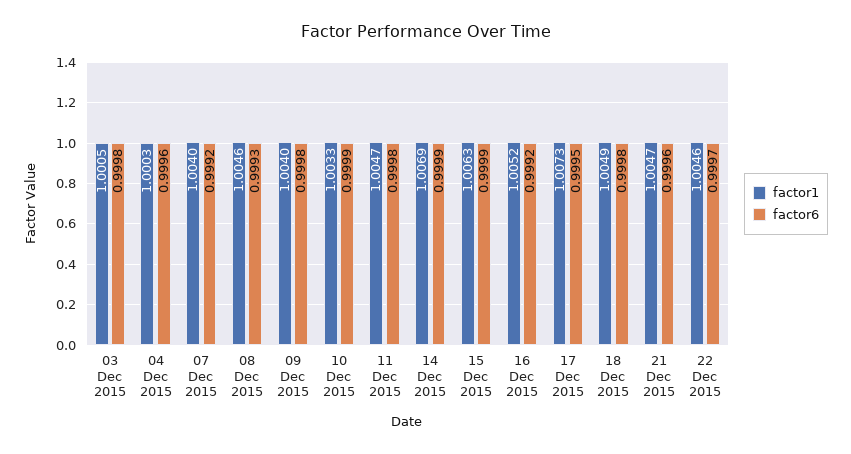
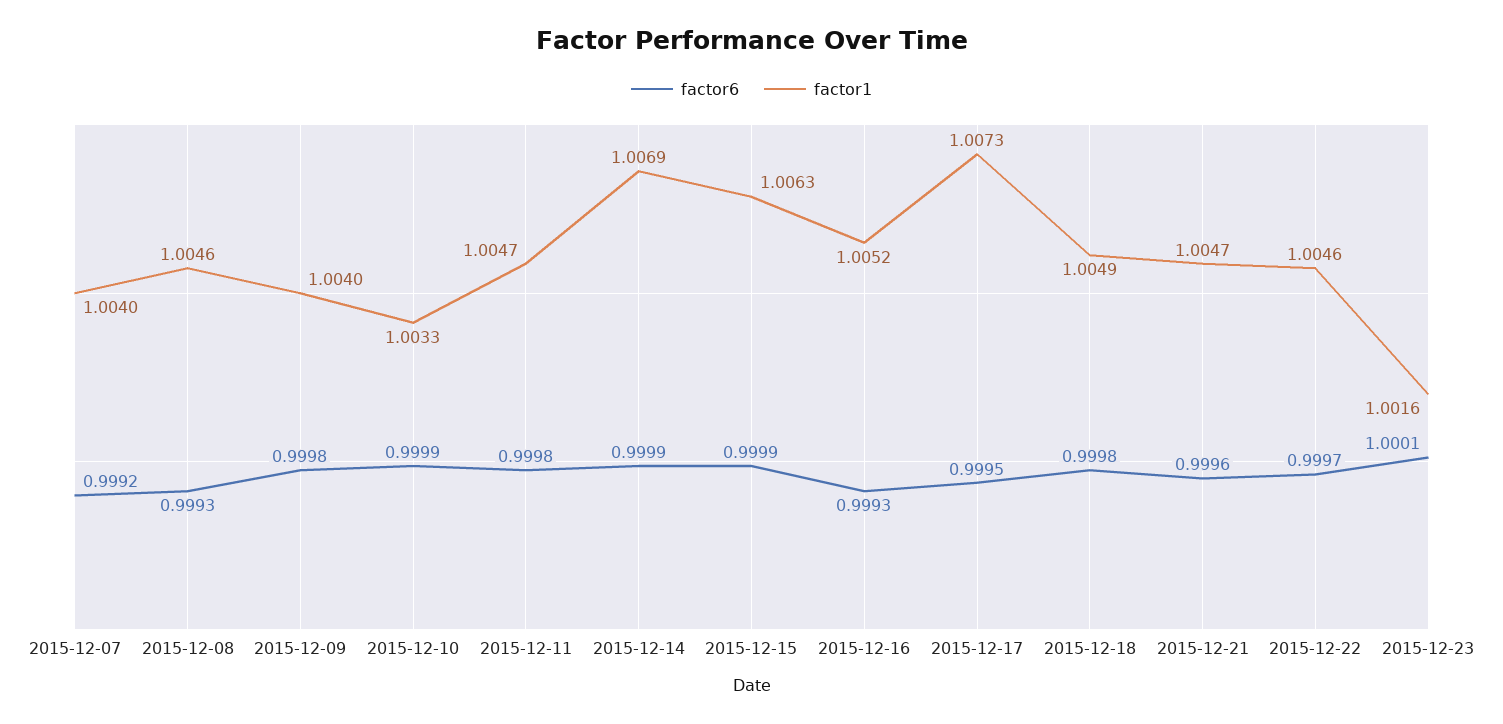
factor1, 03 Dec 2015: 1.0005 -> none
factor6, 03 Dec 2015: 0.9998 -> none
factor1, 04 Dec 2015: 1.0003 -> none
factor6, 04 Dec 2015: 0.9996 -> none
factor6, 16 Dec 2015: 0.9992 -> 0.9993
factor6, 2015-12-23: none -> 1.0001
factor1, 2015-12-23: none -> 1.0016

